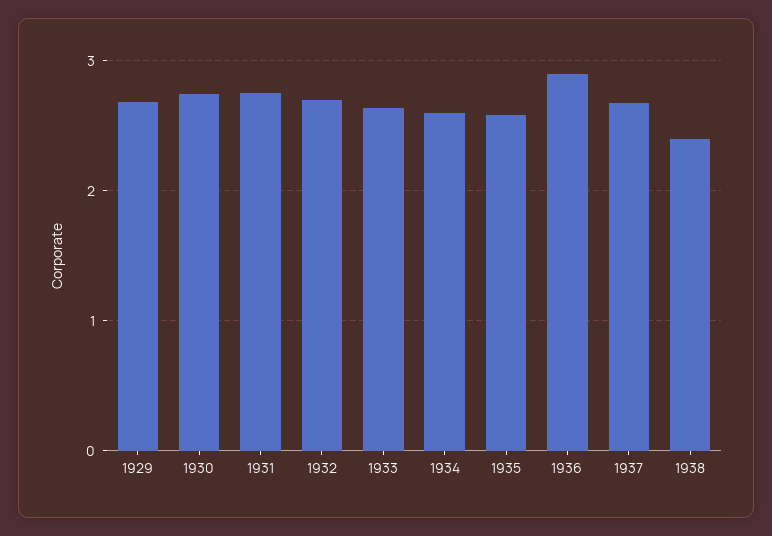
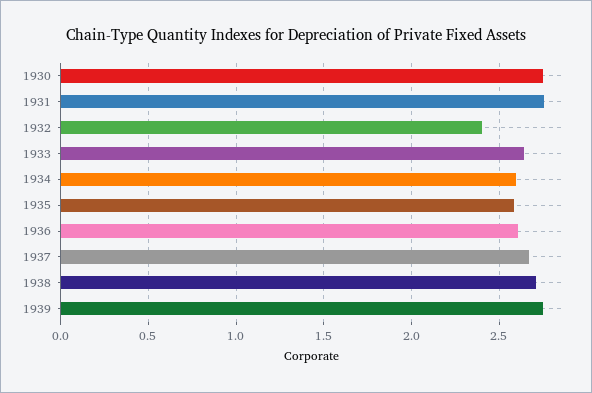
1929: 2.7 -> none
1932: 2.7 -> 2.4
1936: 2.9 -> 2.6
1938: 2.4 -> 2.7
1939: none -> 2.75

